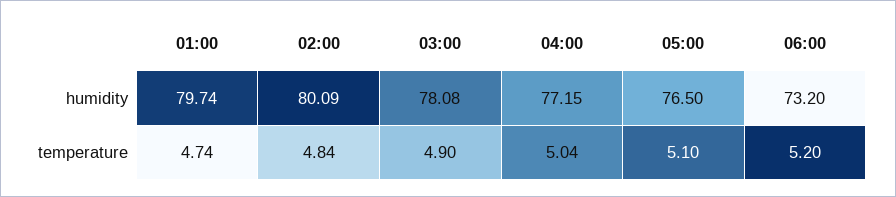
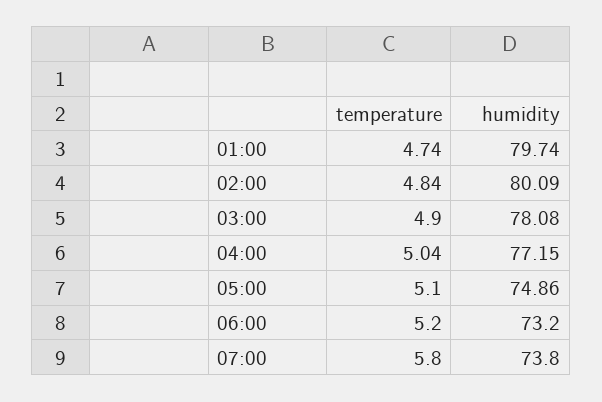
05:00, humidity: 76.5 -> 74.86
07:00, temperature: none -> 5.8
07:00, humidity: none -> 73.8

